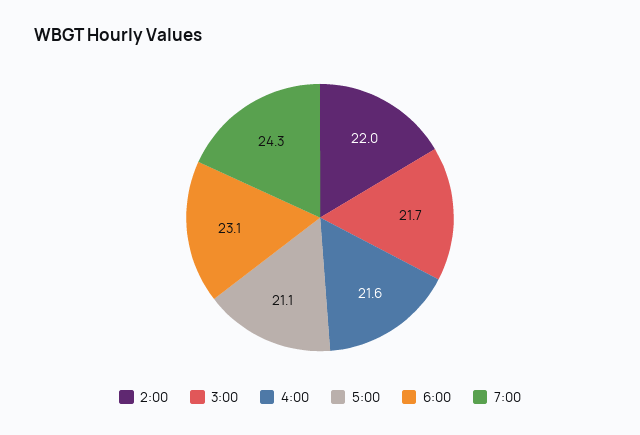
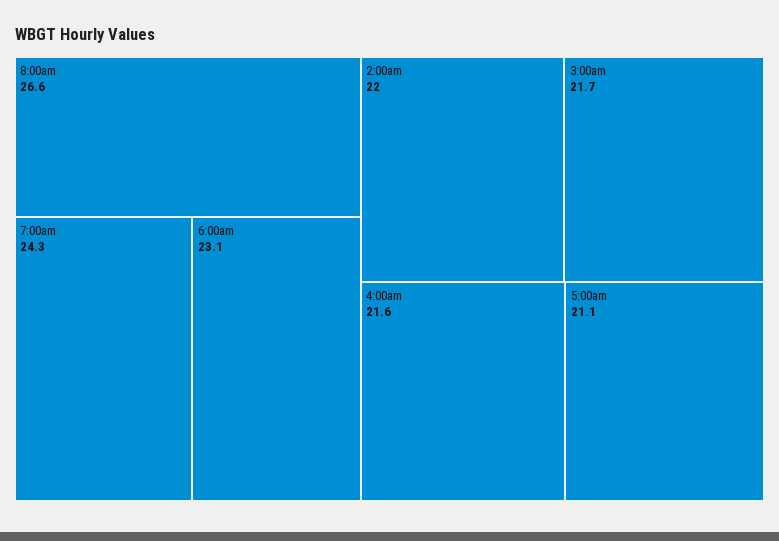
8:00am: none -> 26.6

